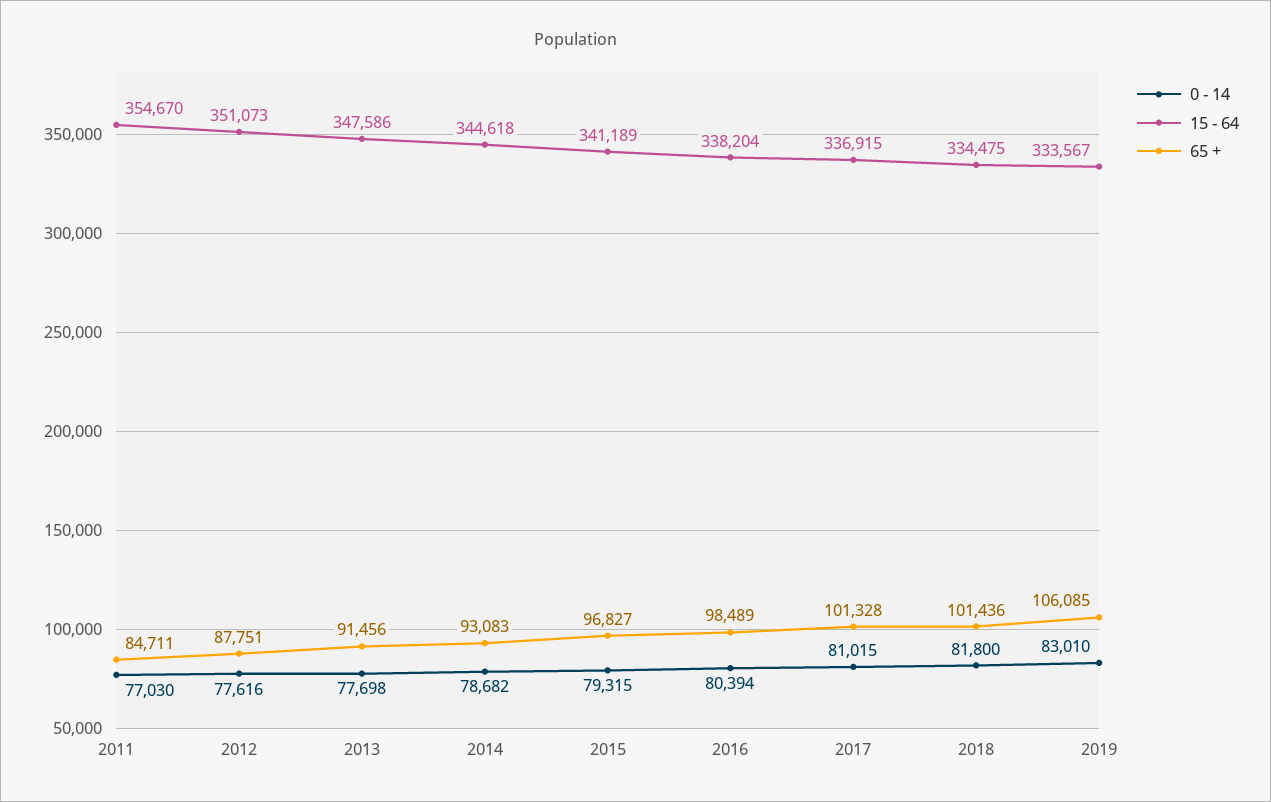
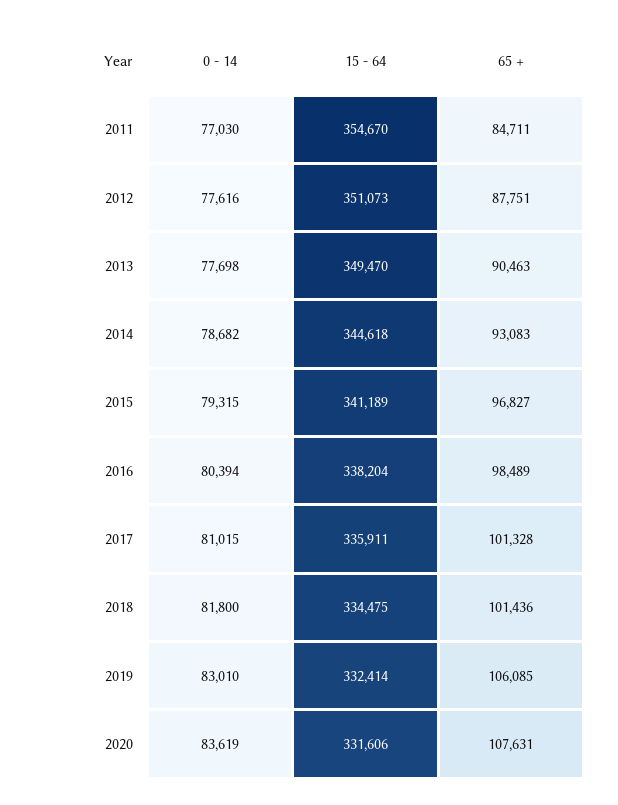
15 - 64, 2013: 347586 -> 349470
65 +, 2013: 91456 -> 90463
15 - 64, 2017: 336915 -> 335911
15 - 64, 2019: 333567 -> 332414
0 - 14, 2020: none -> 83619
15 - 64, 2020: none -> 331606
65 +, 2020: none -> 107631

